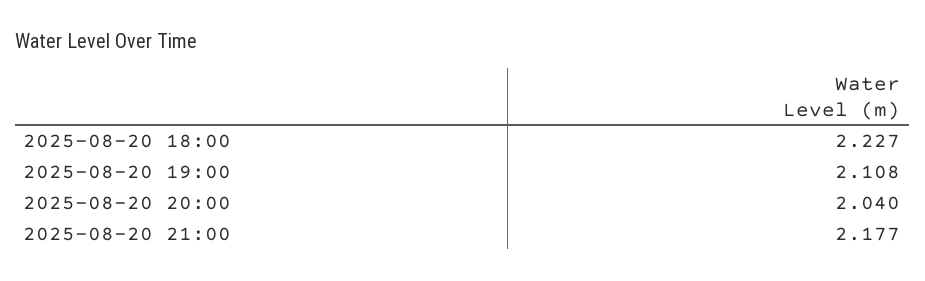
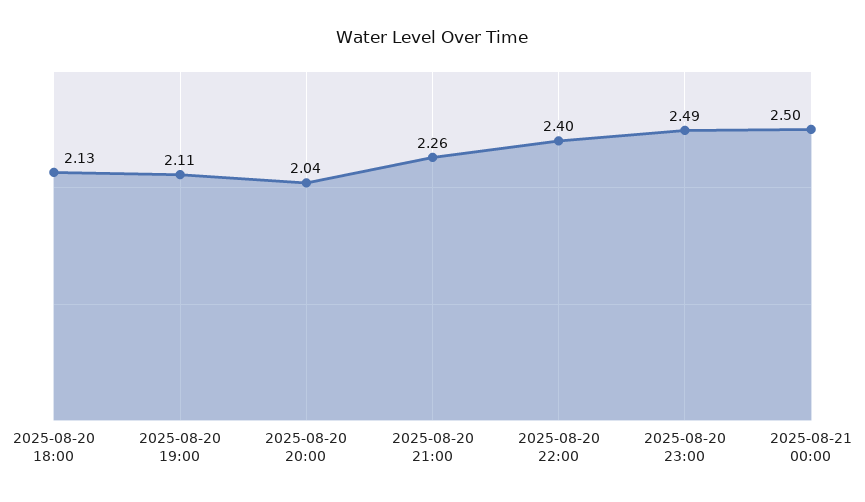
2025-08-20 18:00: 2.227 -> 2.13
2025-08-20 21:00: 2.177 -> 2.26
2025-08-20 22:00: none -> 2.4
2025-08-20 23:00: none -> 2.49
2025-08-21 00:00: none -> 2.5

